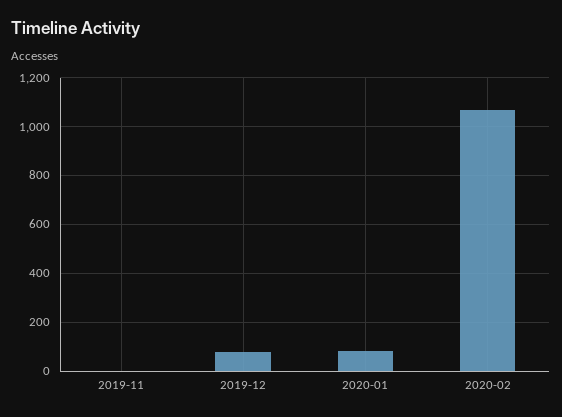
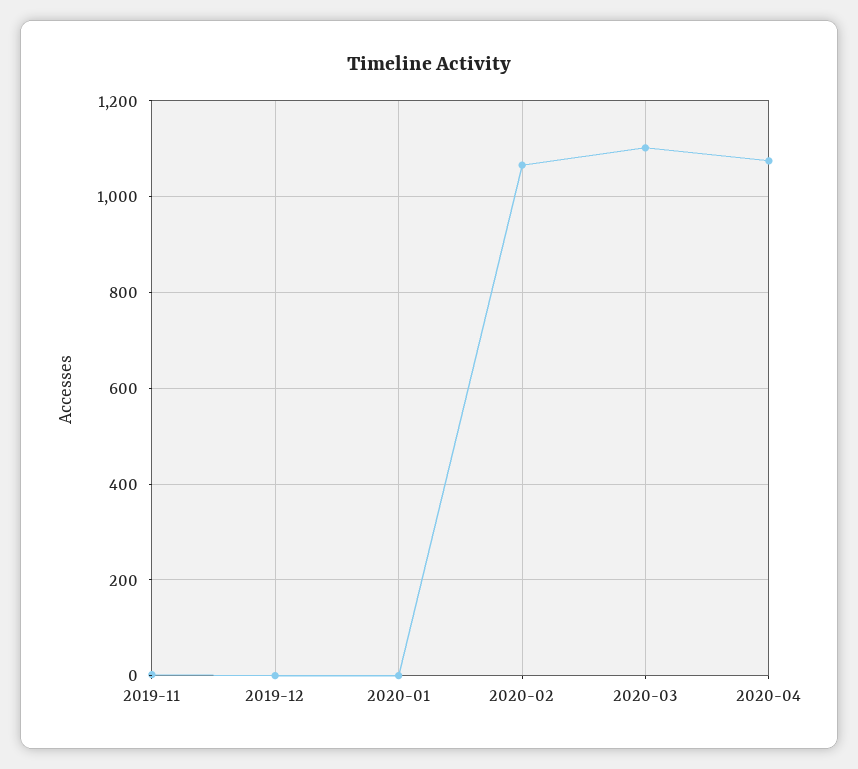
2019-12: 75 -> 0
2020-01: 75 -> 0
2020-03: none -> 1100
2020-04: none -> 1080

